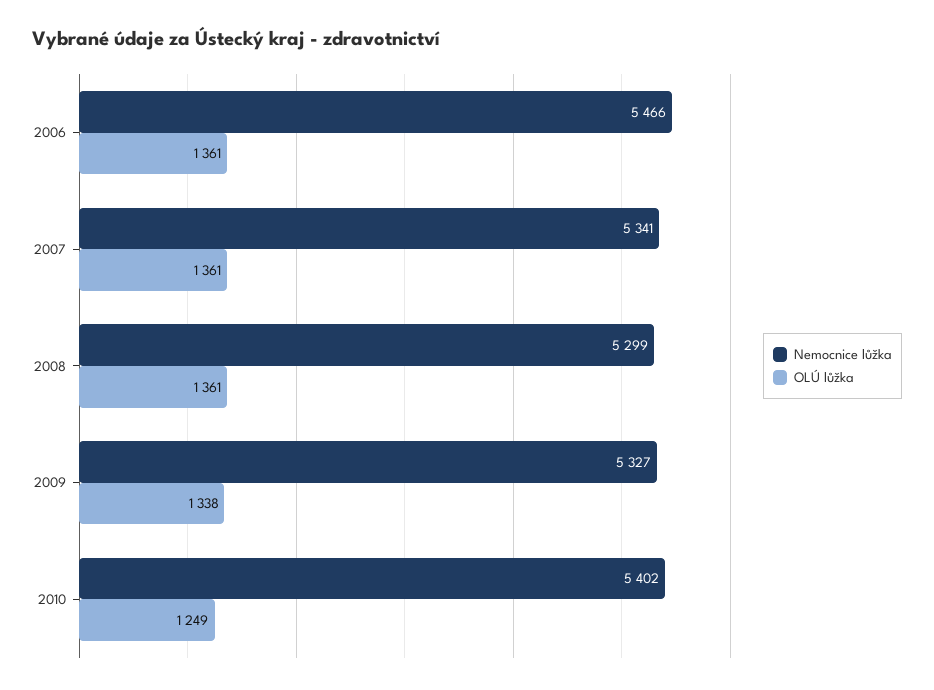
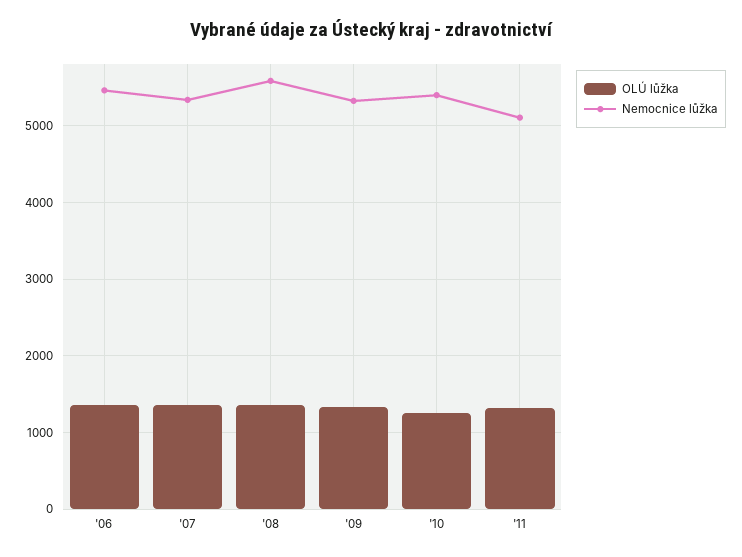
Nemocnice lůžka, 2008: 5299 -> 5600
OLÚ lůžka, '11: none -> 1300
Nemocnice lůžka, '11: none -> 5100

